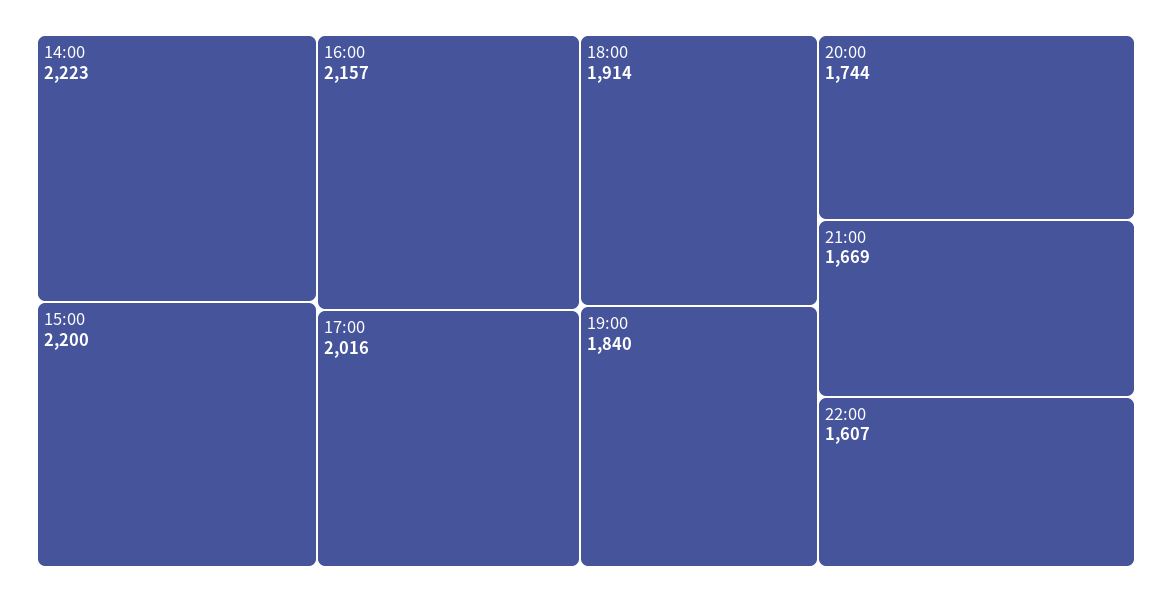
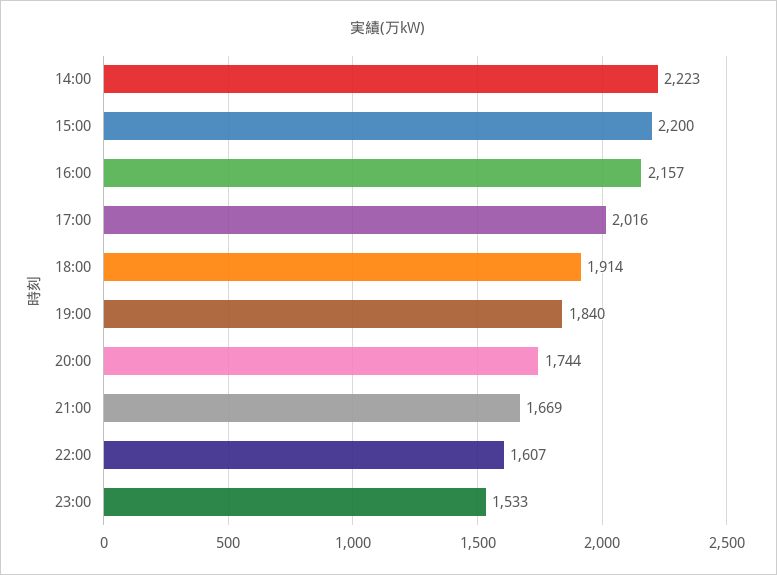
23:00: none -> 1533

